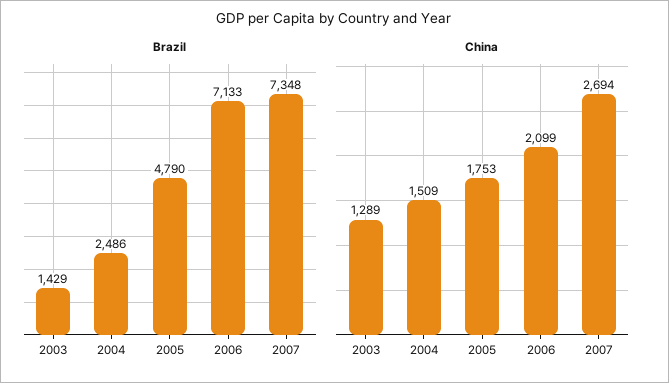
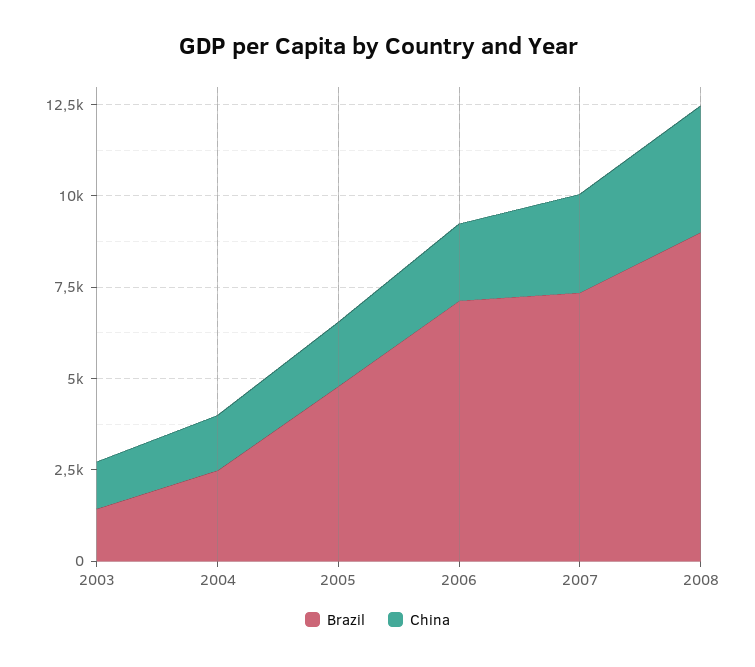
Brazil, 2008: none -> 9000
China, 2008: none -> 3500

